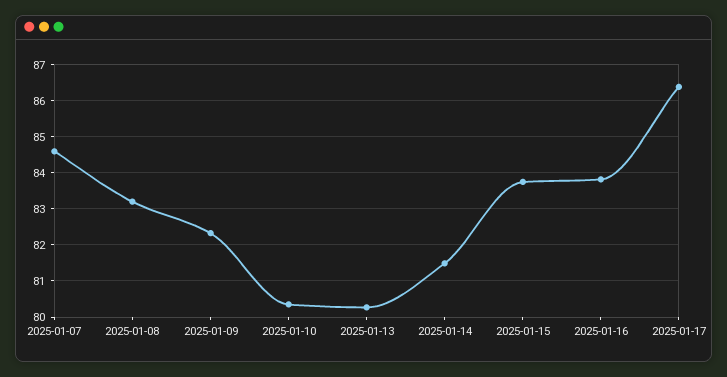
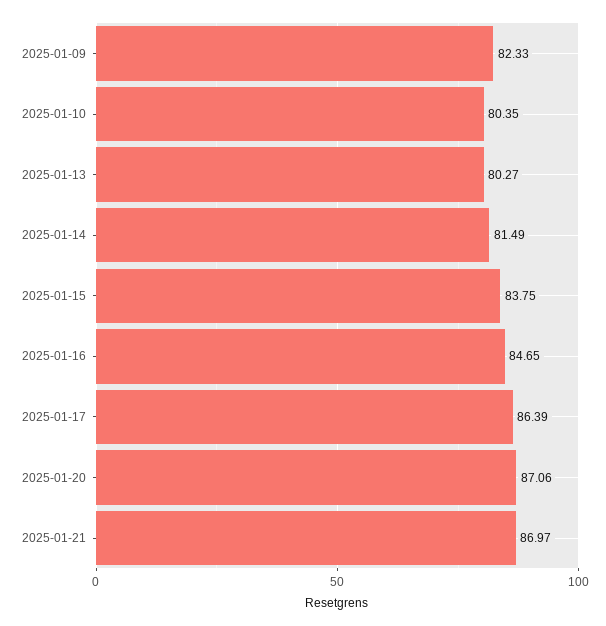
2025-01-07: 84.6 -> none
2025-01-08: 83.2 -> none
2025-01-16: 83.8 -> 84.65
2025-01-20: none -> 87.06
2025-01-21: none -> 86.97

